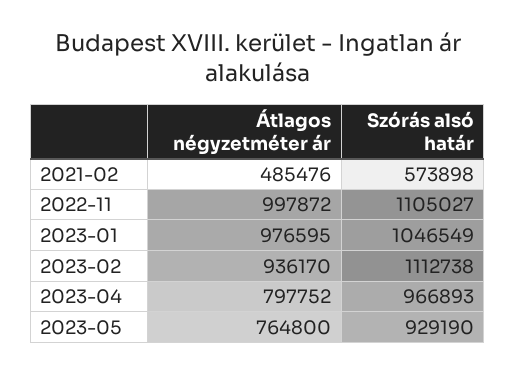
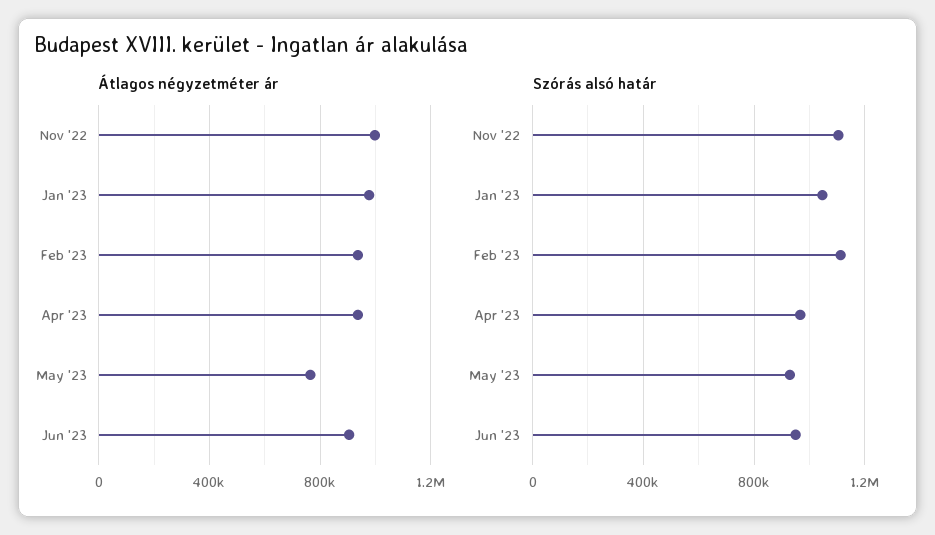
Átlagos négyzetméter ár, 2021-02: 485476 -> none
Szórás alsó határ, 2021-02: 573898 -> none
Átlagos négyzetméter ár, 2023-04: 797752 -> 950000
Átlagos négyzetméter ár, Jun '23: none -> 900000
Szórás alsó határ, Jun '23: none -> 950000

